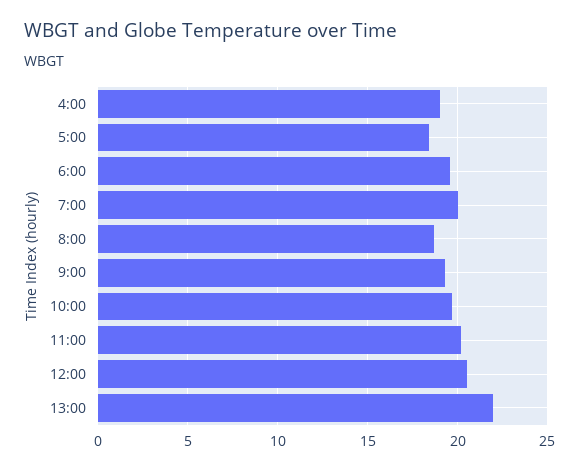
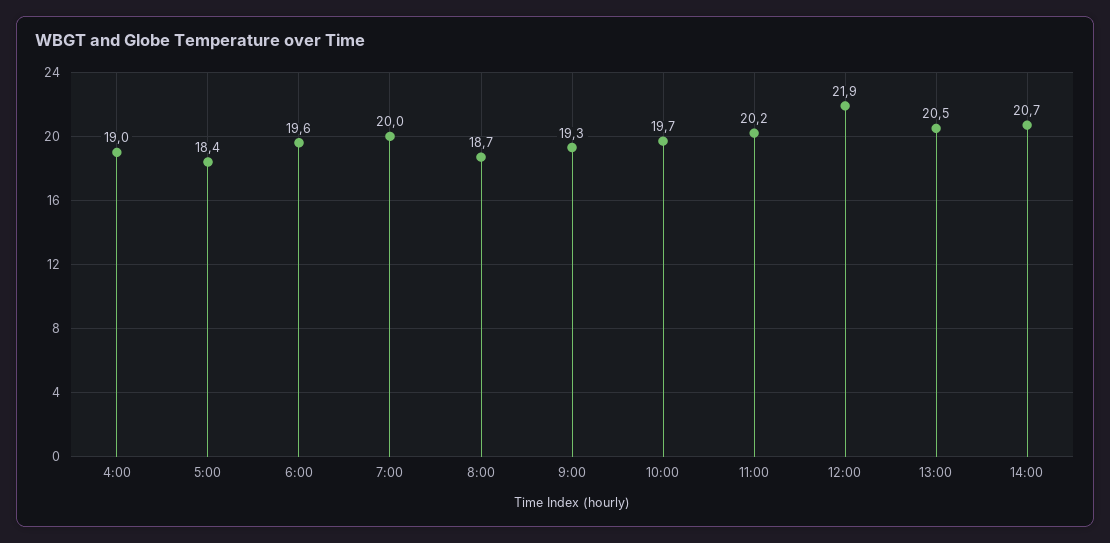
12:00: 20.5 -> 21.9
13:00: 22 -> 20.5
14:00: none -> 20.7

